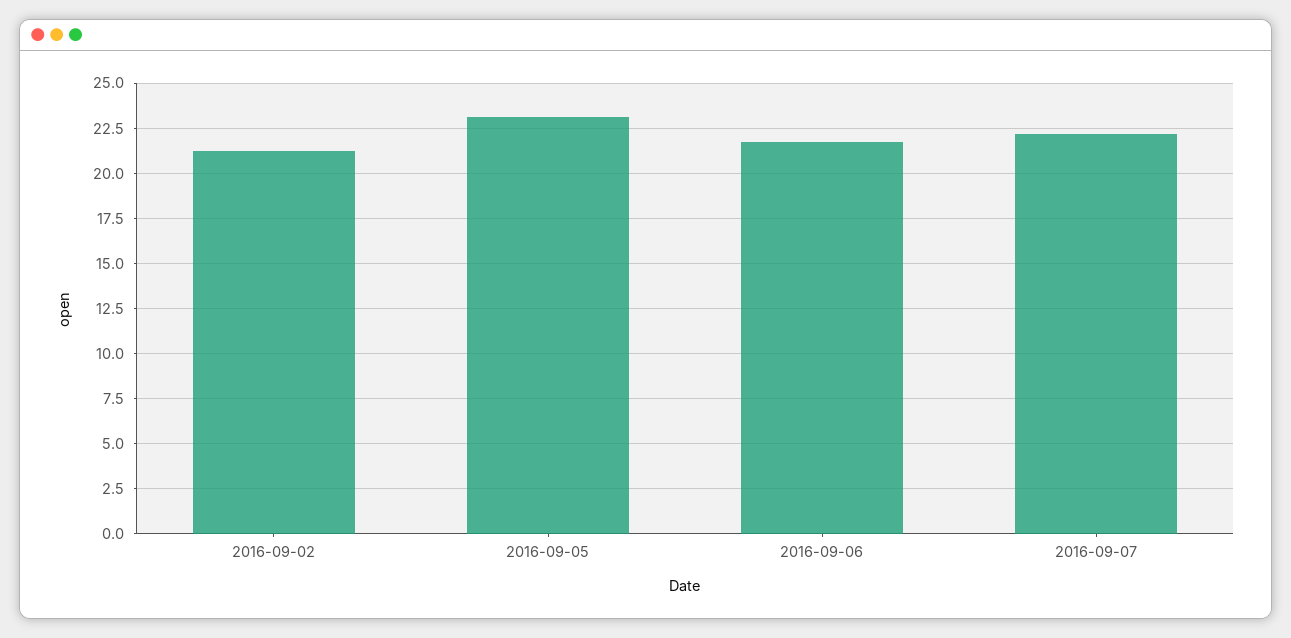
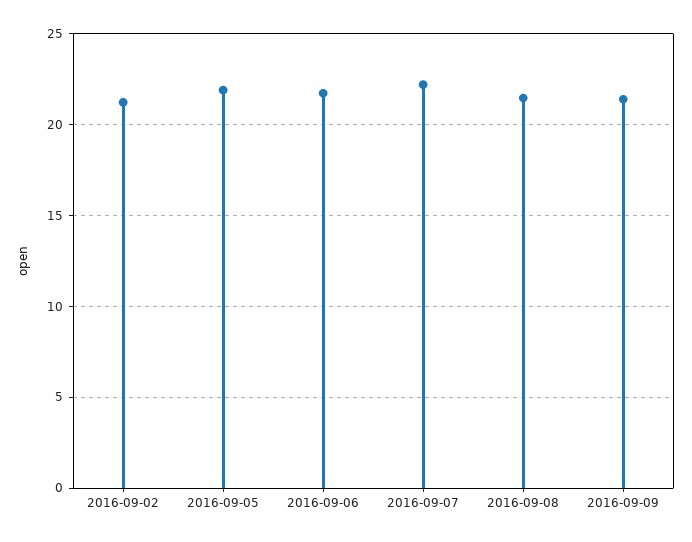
2016-09-05: 23 -> 22
2016-09-08: none -> 21.5
2016-09-09: none -> 21.5

